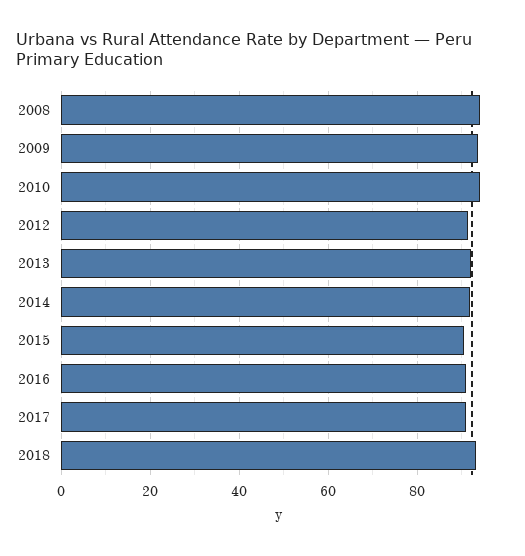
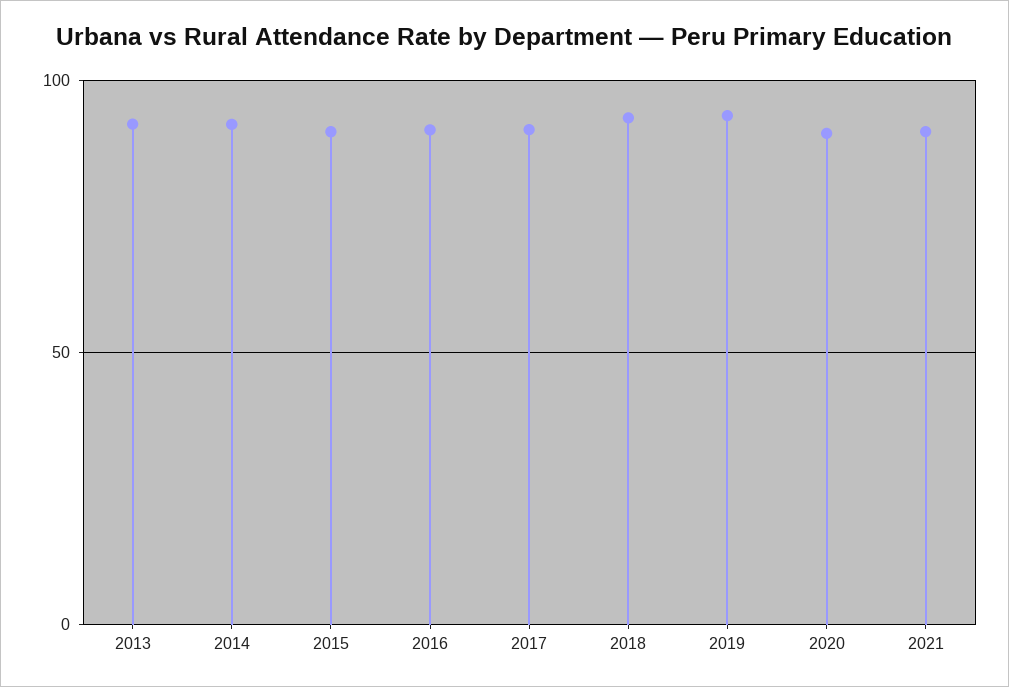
2008: 94 -> none
2009: 94 -> none
2010: 94 -> none
2012: 92 -> none
2019: none -> 95
2020: none -> 90
2021: none -> 90

